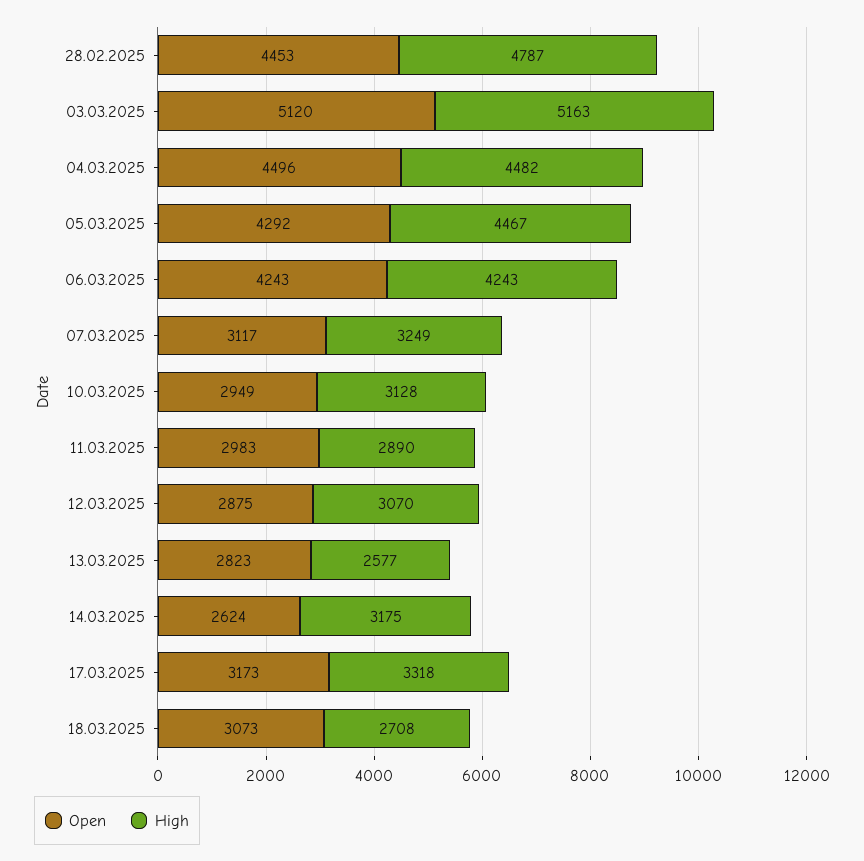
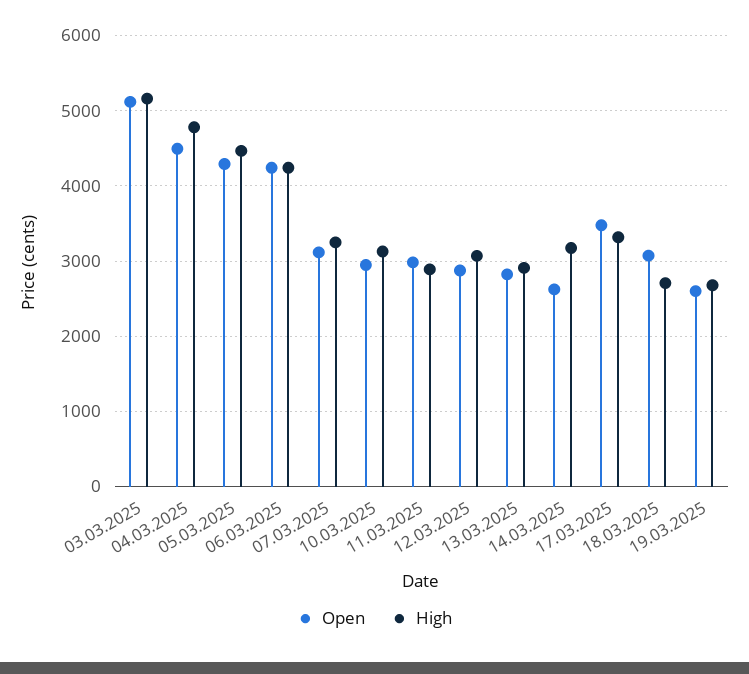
Open, 28.02.2025: 4453 -> none
High, 28.02.2025: 4787 -> none
High, 04.03.2025: 4482 -> 4800
High, 13.03.2025: 2577 -> 2900
Open, 17.03.2025: 3173 -> 3500
Open, 19.03.2025: none -> 2600
High, 19.03.2025: none -> 2700

